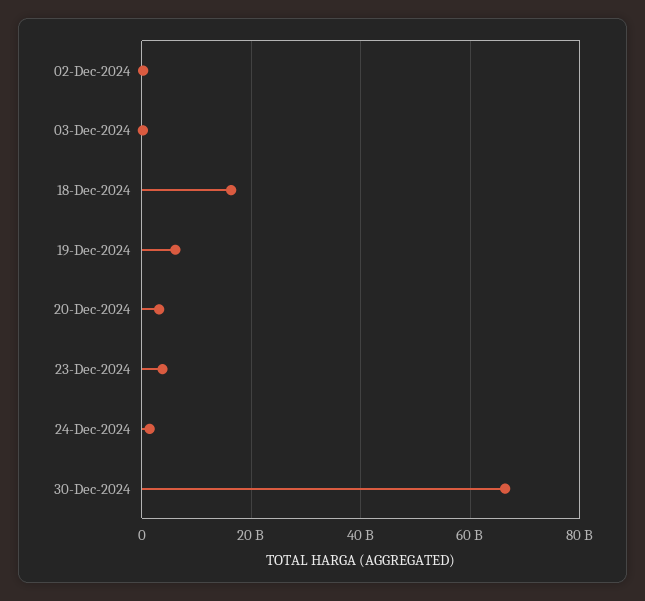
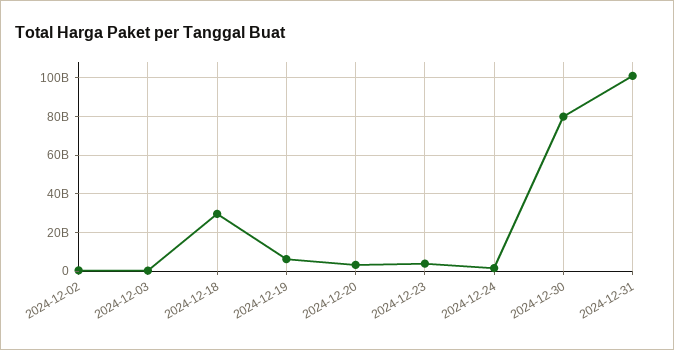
18-Dec-2024: 16000000000 -> 30000000000
30-Dec-2024: 66000000000 -> 80000000000
2024-12-31: none -> 100000000000

